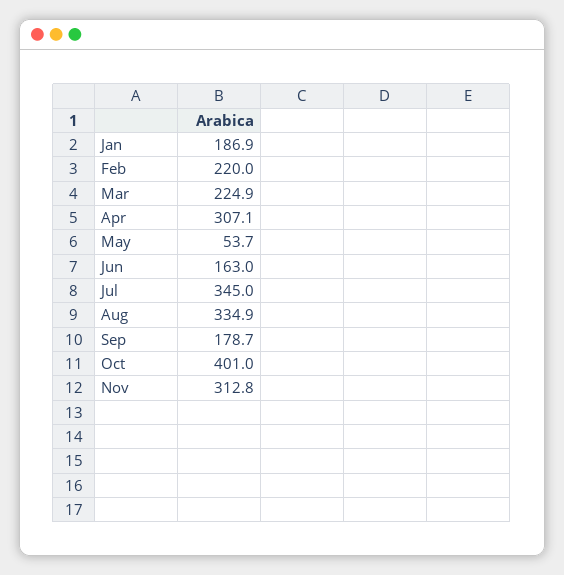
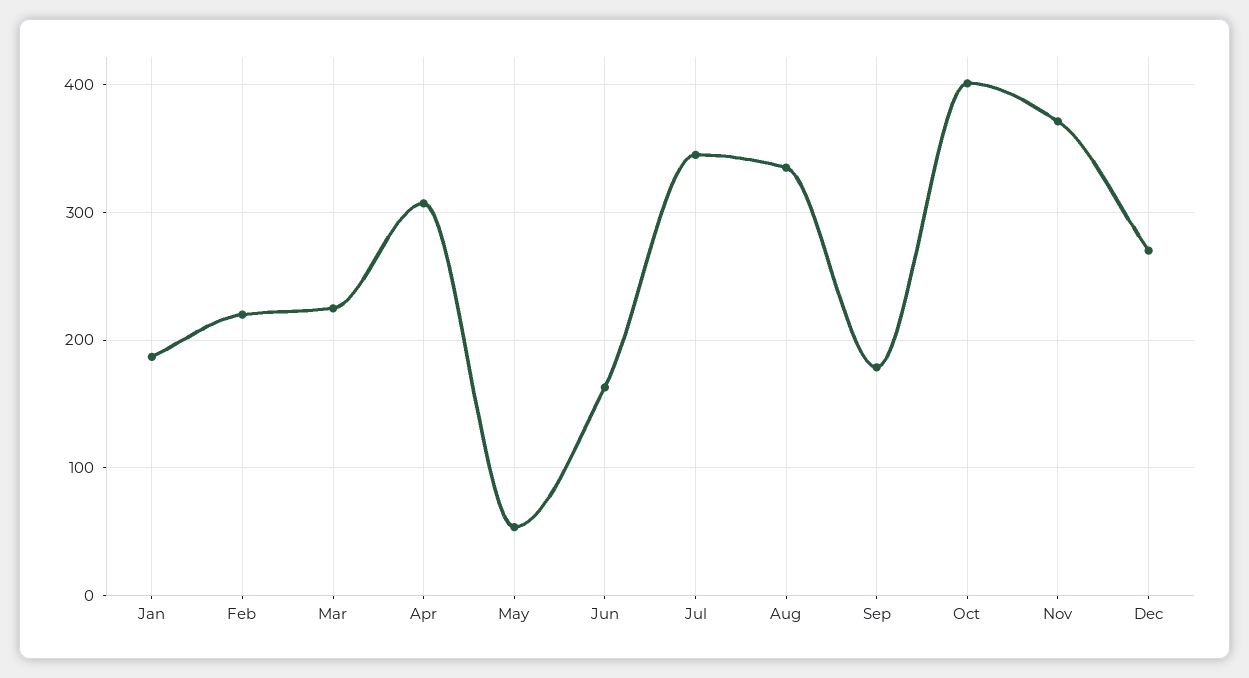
Nov: 312.8 -> 370
Dec: none -> 270

